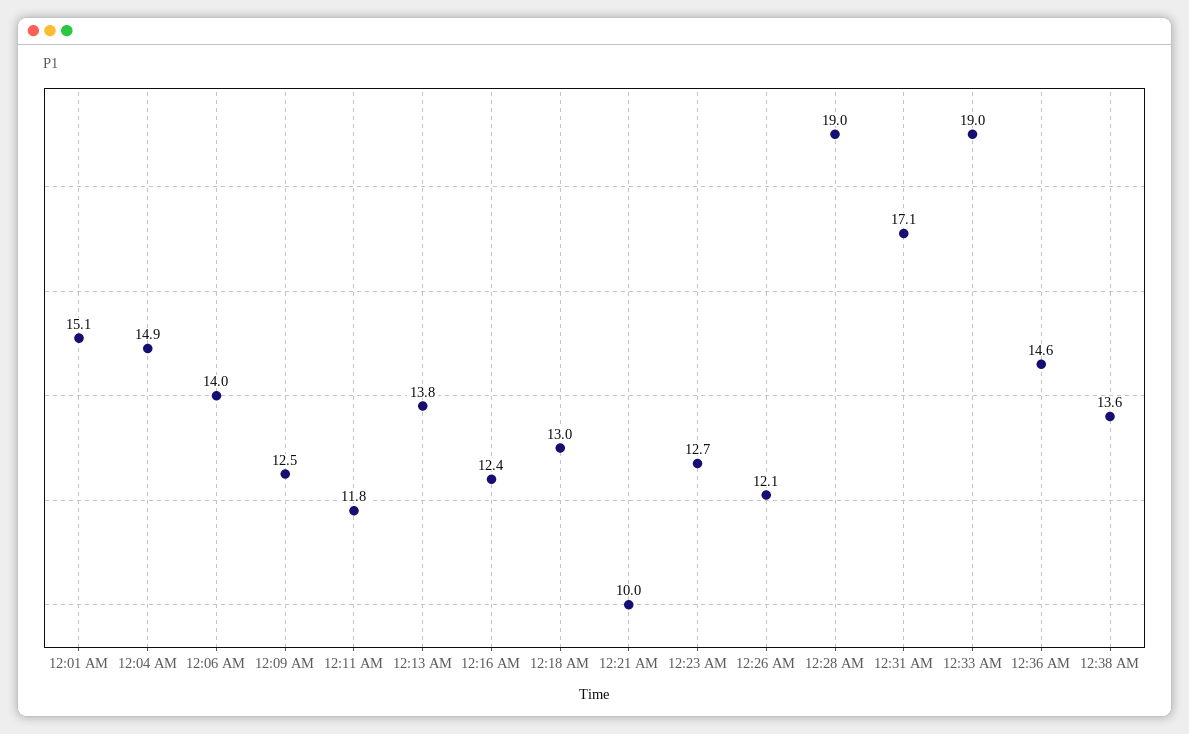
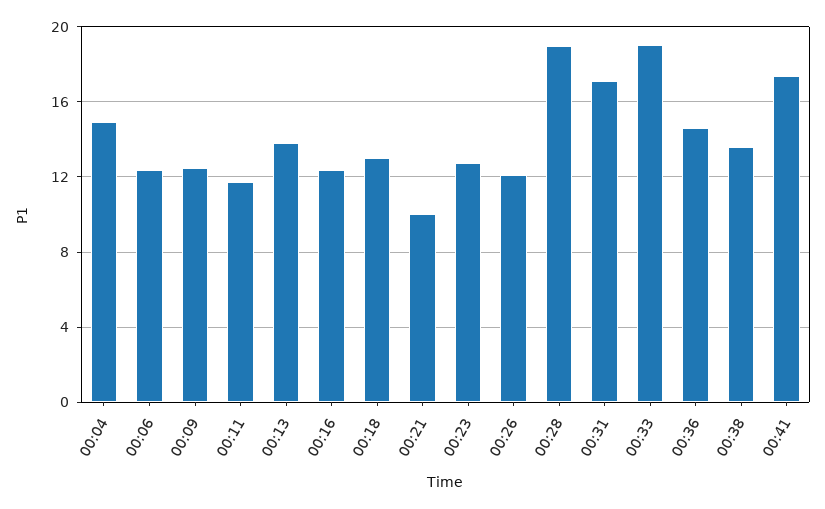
12:01 AM: 15.1 -> none
12:06 AM: 14 -> 12.5
00:41: none -> 17.5

